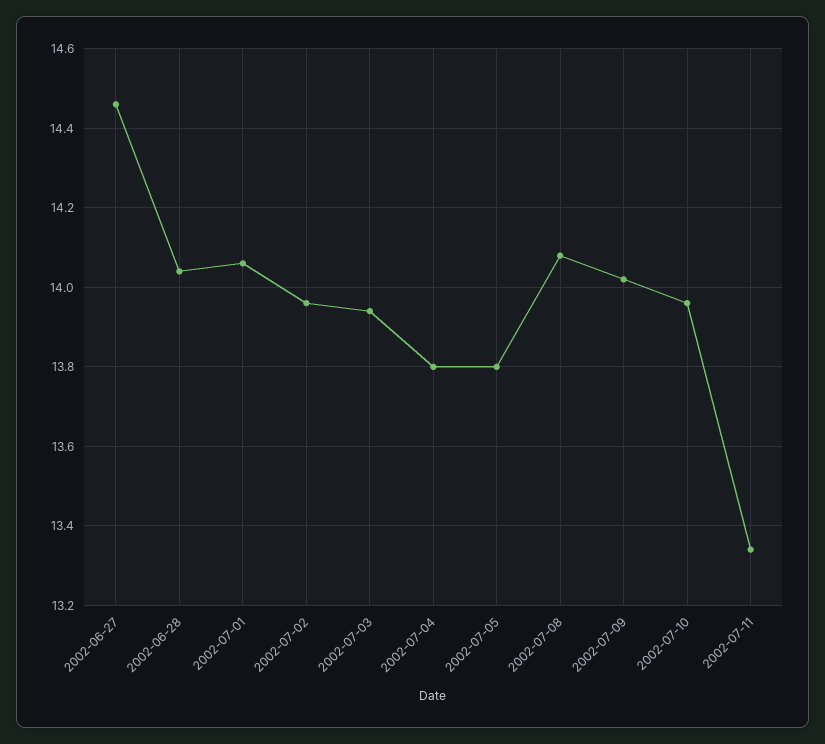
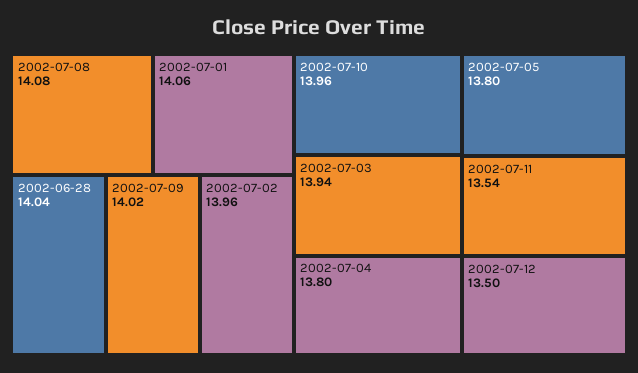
2002-06-27: 14.45 -> none
2002-07-11: 13.35 -> 13.54
2002-07-12: none -> 13.5

